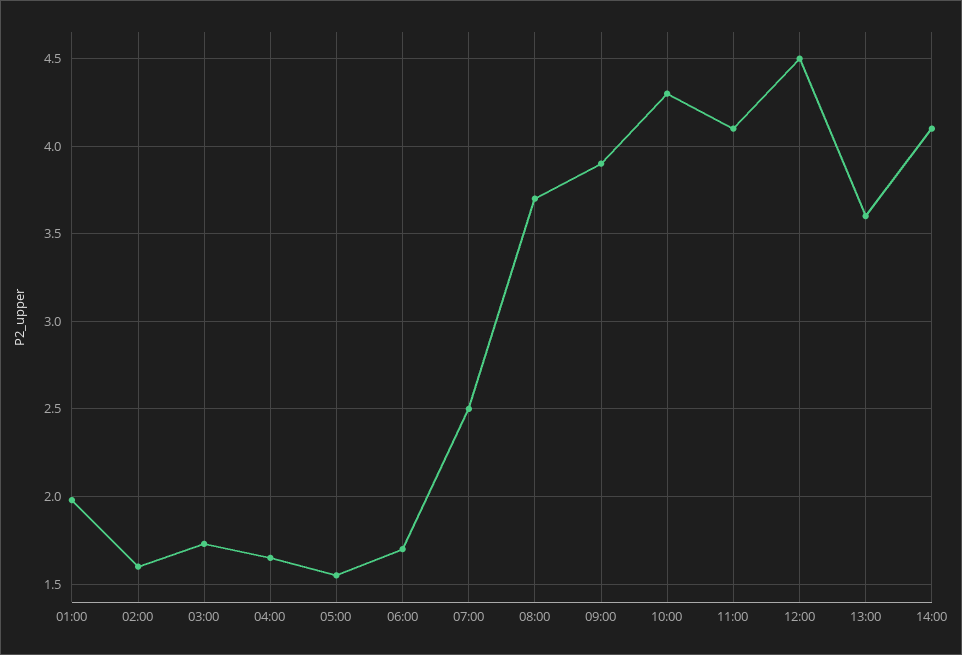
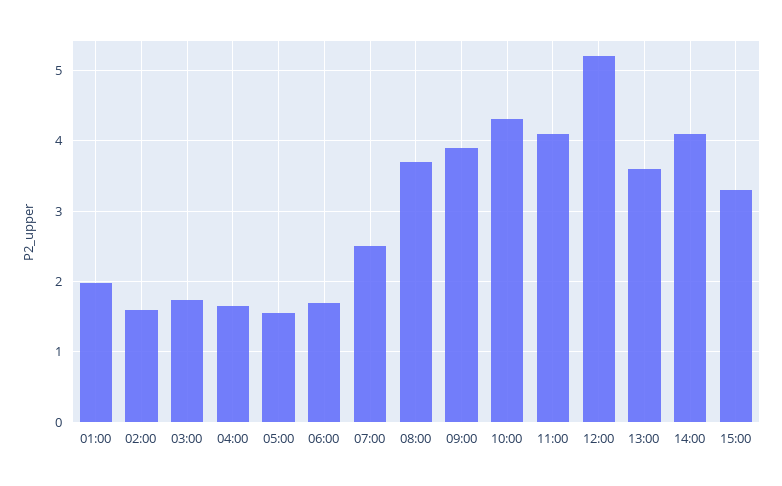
12:00: 4.5 -> 5.2
15:00: none -> 3.3

